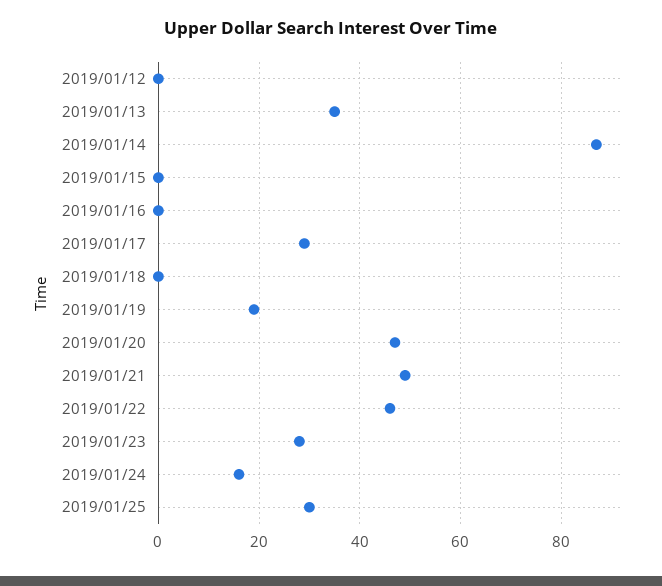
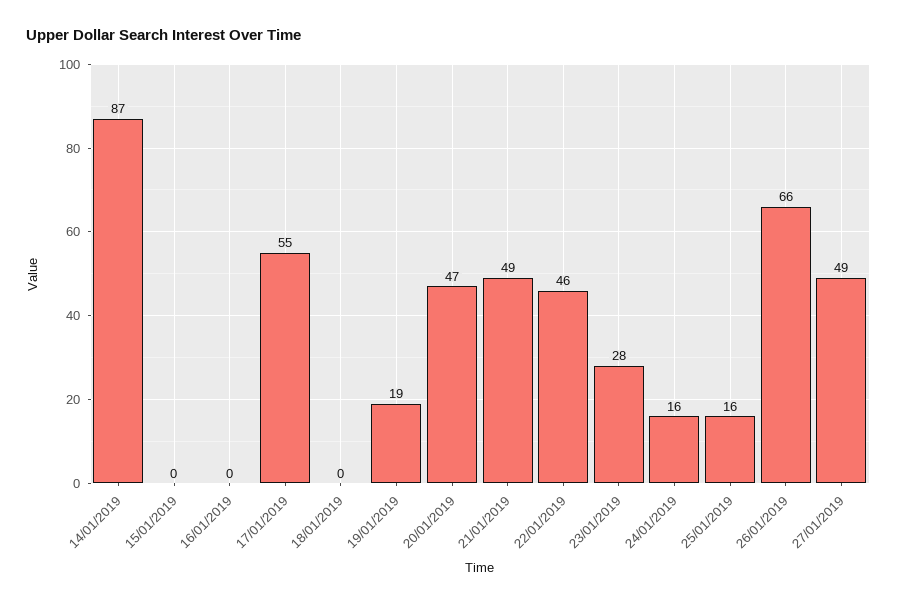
2019/01/12: 0 -> none
2019/01/13: 35 -> none
2019/01/17: 30 -> 55
2019/01/25: 30 -> 16
26/01/2019: none -> 66
27/01/2019: none -> 49

